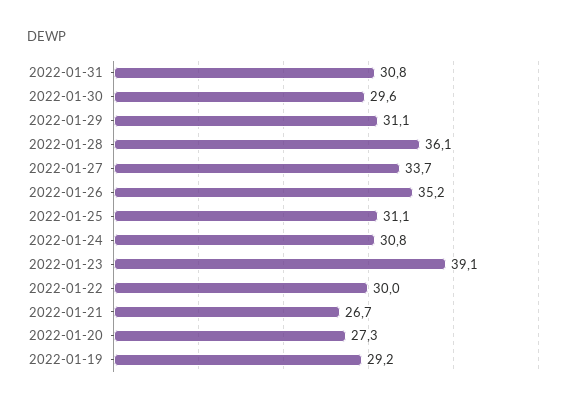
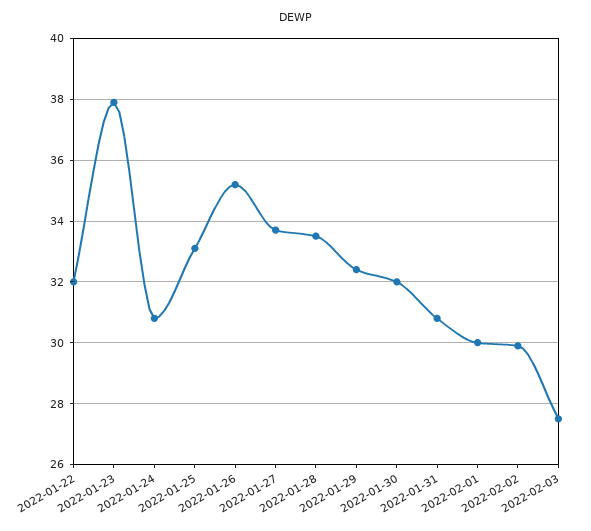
2022-01-30: 29.6 -> 32
2022-01-29: 31.1 -> 32.5
2022-01-28: 36.1 -> 33.5
2022-01-25: 31.1 -> 33
2022-01-23: 39.1 -> 38
2022-01-22: 30 -> 32
2022-01-21: 26.7 -> none
2022-01-20: 27.3 -> none
2022-01-19: 29.2 -> none
2022-02-01: none -> 30
2022-02-02: none -> 30
2022-02-03: none -> 27.5

